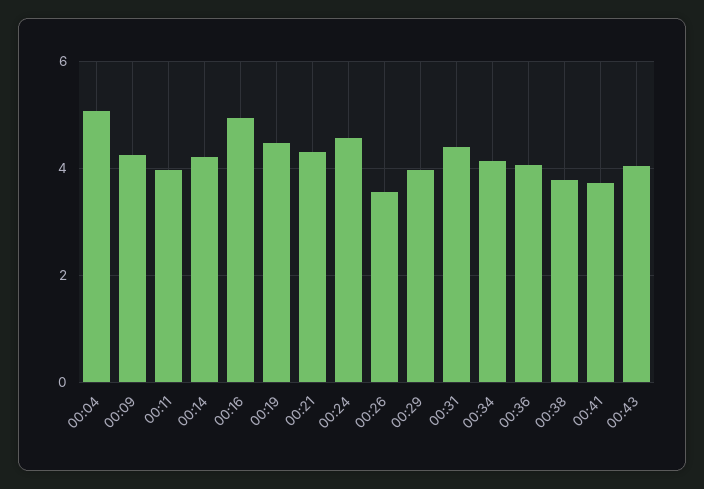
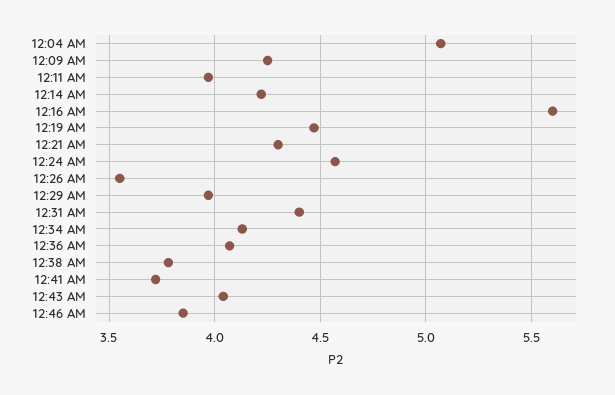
00:16: 5 -> 5.6
12:46 AM: none -> 3.85

